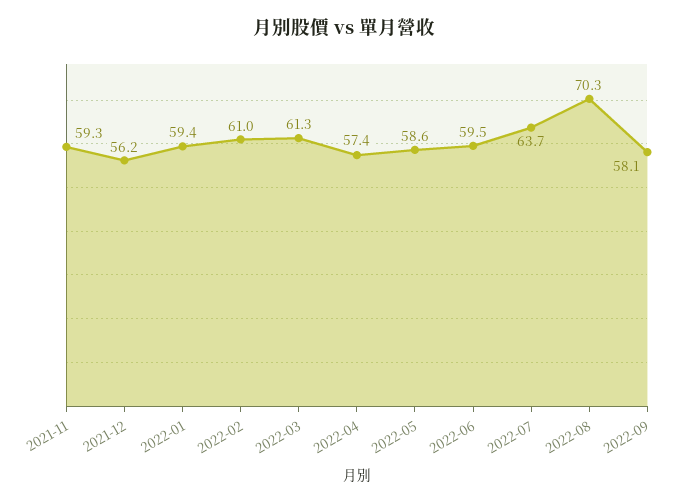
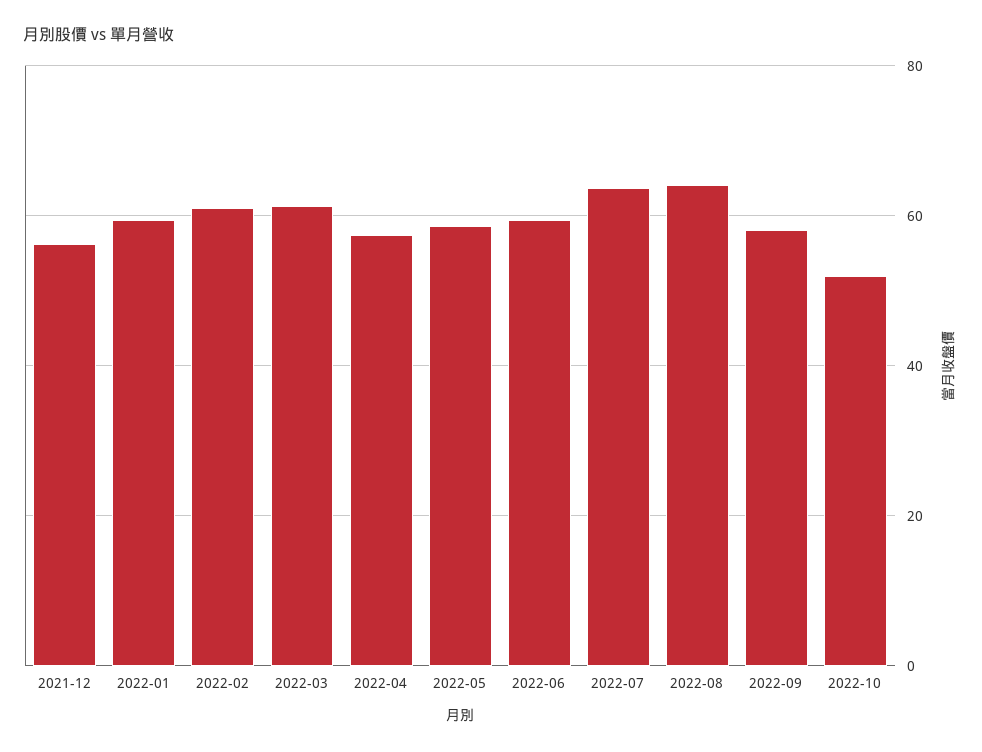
2021-11: 59.3 -> none
2022-08: 70.3 -> 64
2022-10: none -> 52

